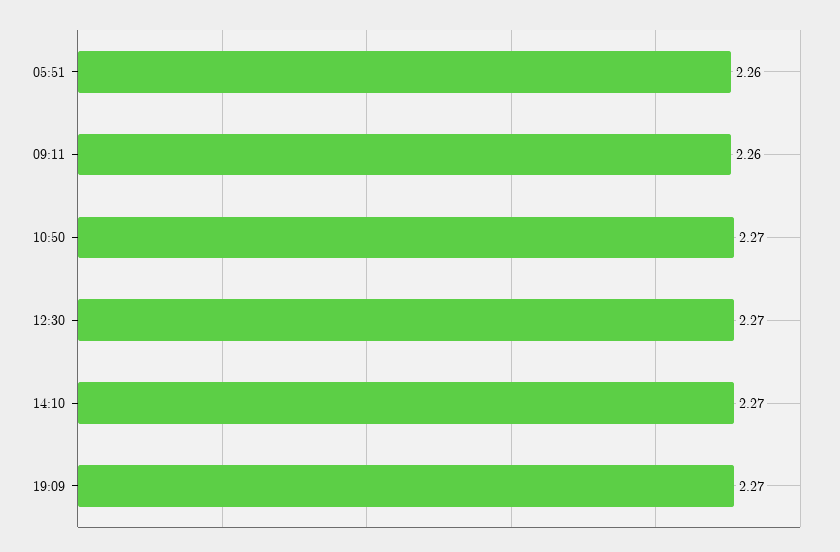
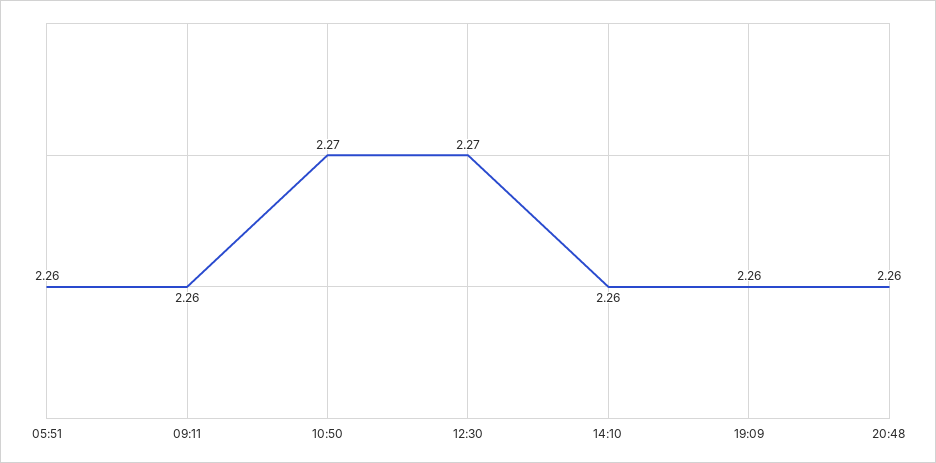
14:10: 2.27 -> 2.26
19:09: 2.27 -> 2.26
20:48: none -> 2.26

